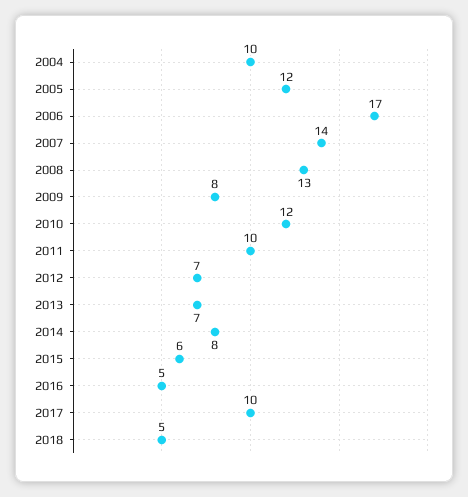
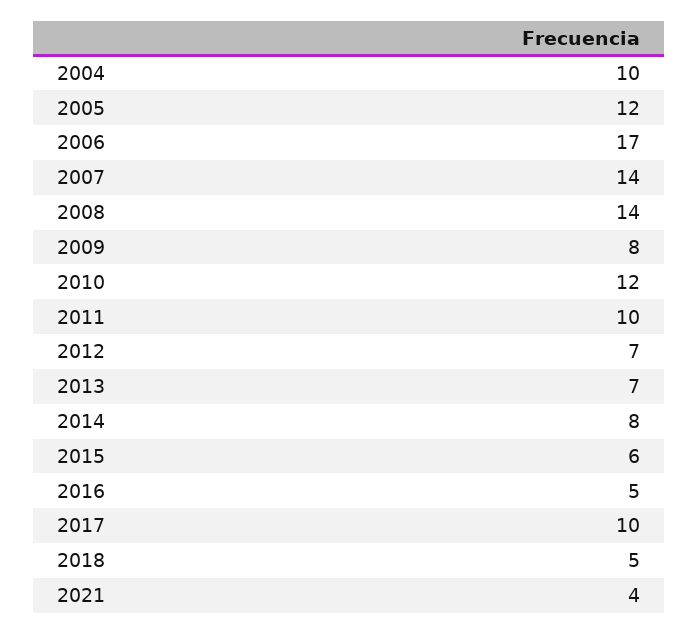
2008: 13 -> 14
2021: none -> 4

